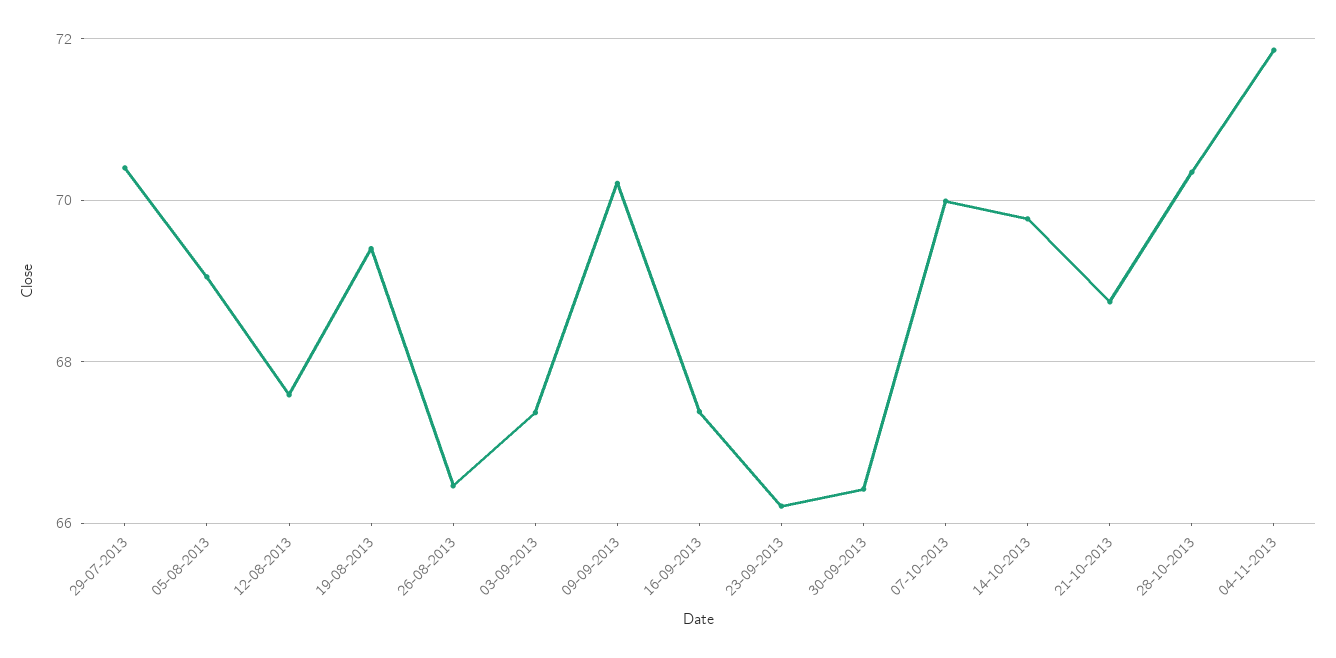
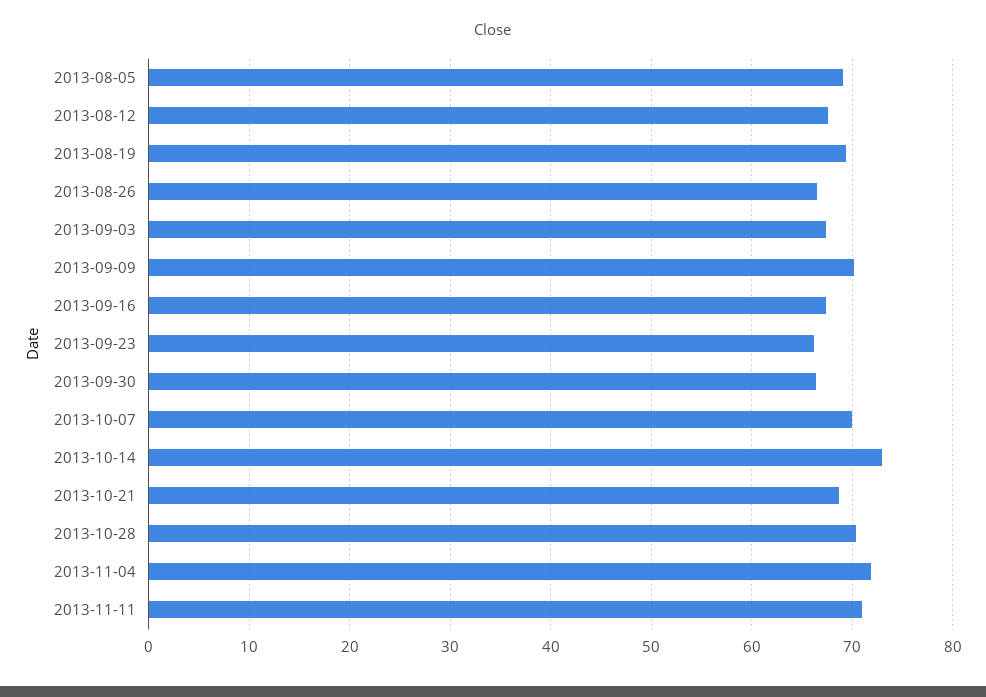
29-07-2013: 70.4 -> none
14-10-2013: 69.8 -> 73
2013-11-11: none -> 71

